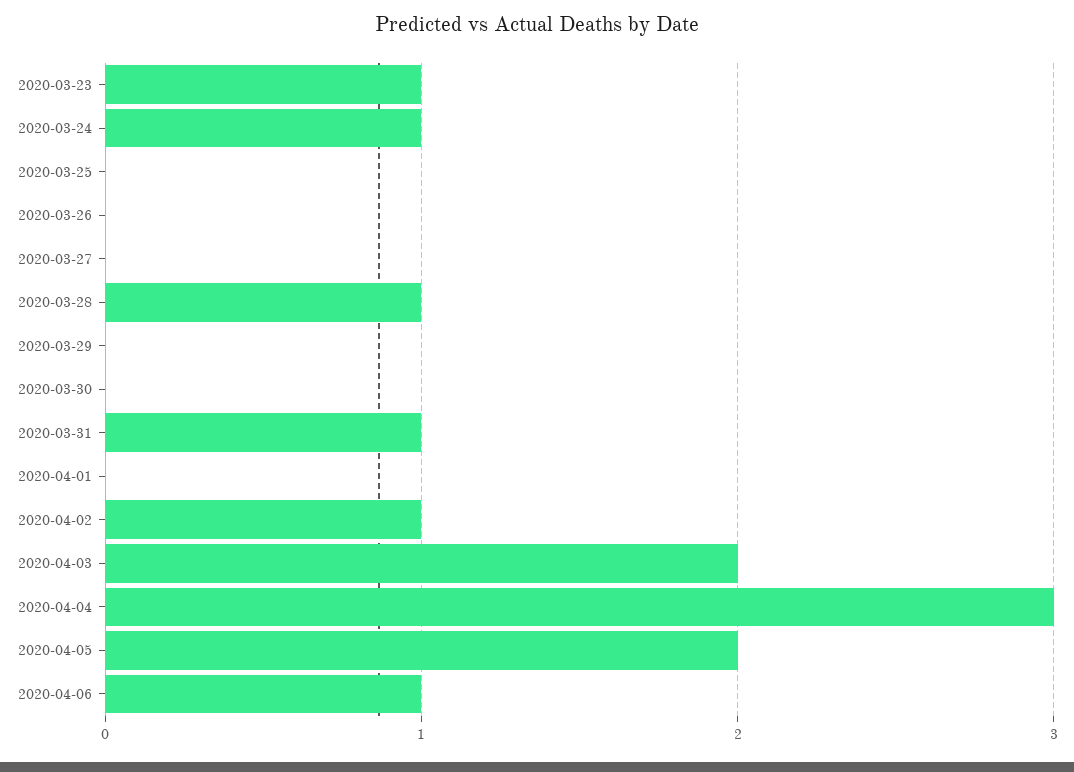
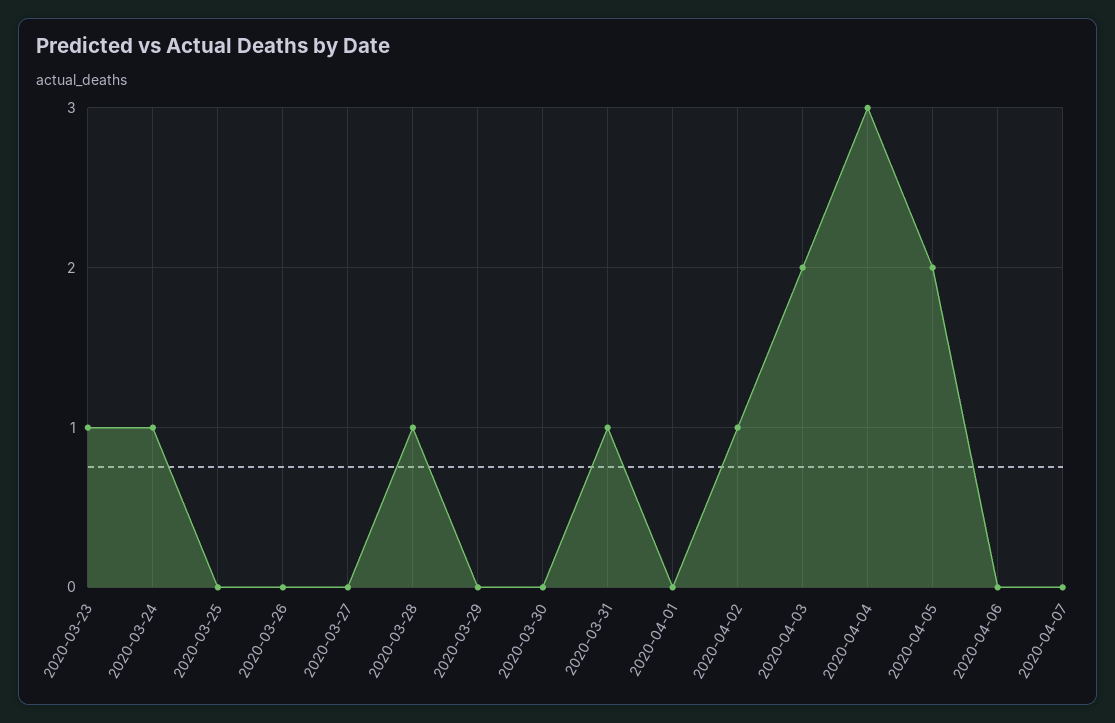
2020-04-06: 1 -> 0
2020-04-07: none -> 0

